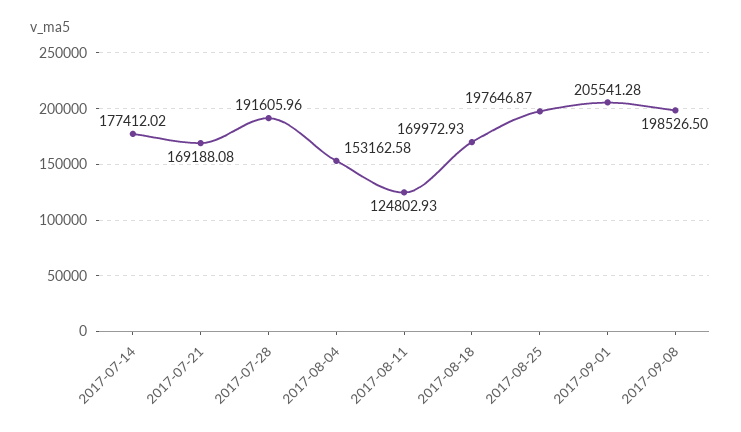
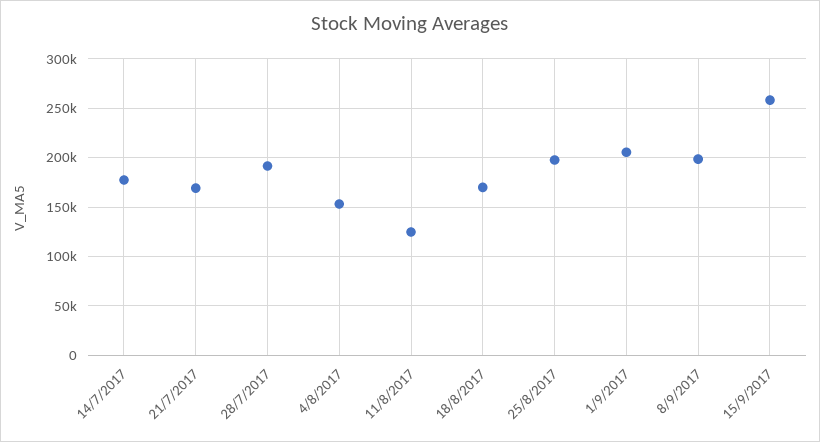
15/9/2017: none -> 260000

